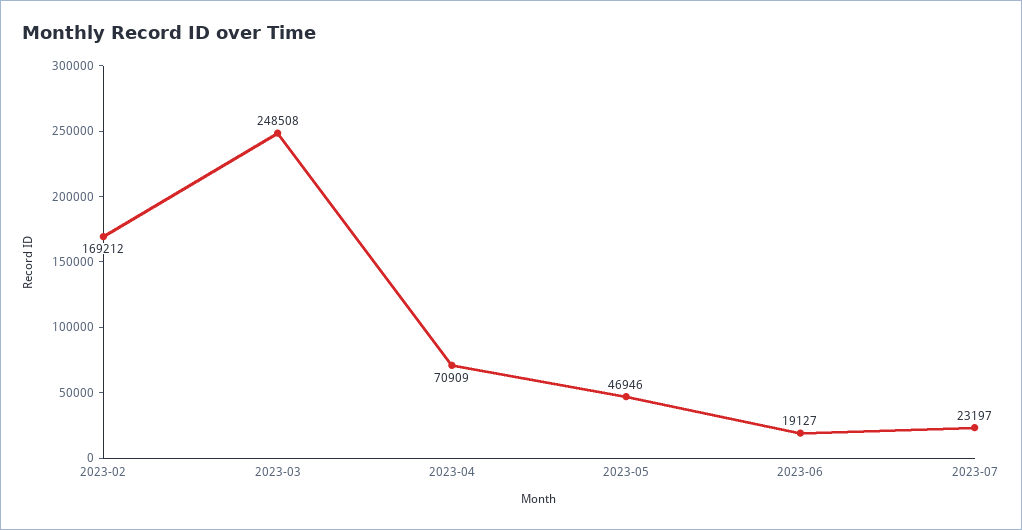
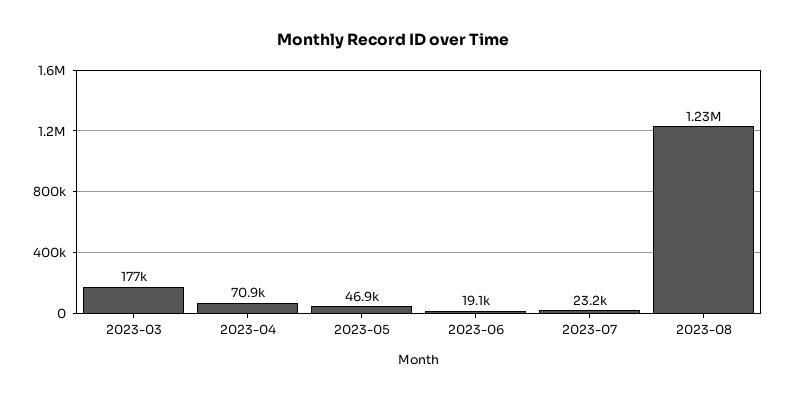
2023-02: 169212 -> none
2023-03: 248508 -> 177000
2023-08: none -> 1230000

